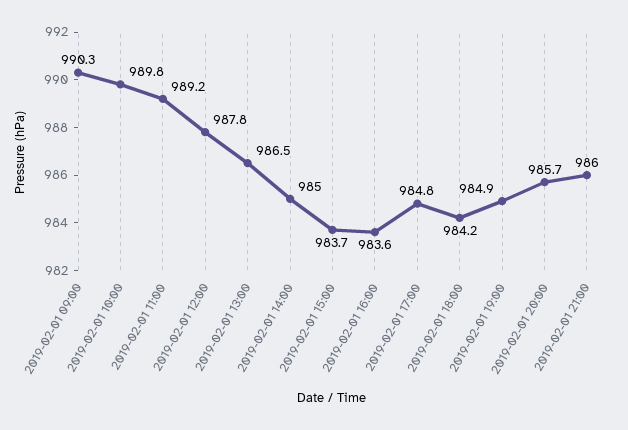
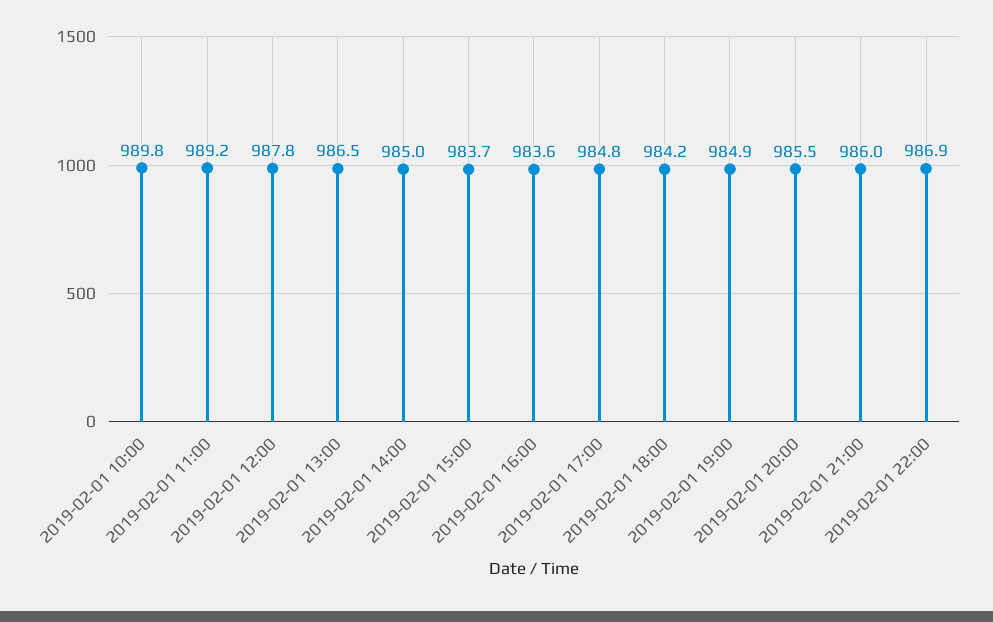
2019-02-01 09:00: 990.3 -> none
2019-02-01 20:00: 985.7 -> 985.5
2019-02-01 22:00: none -> 986.9

